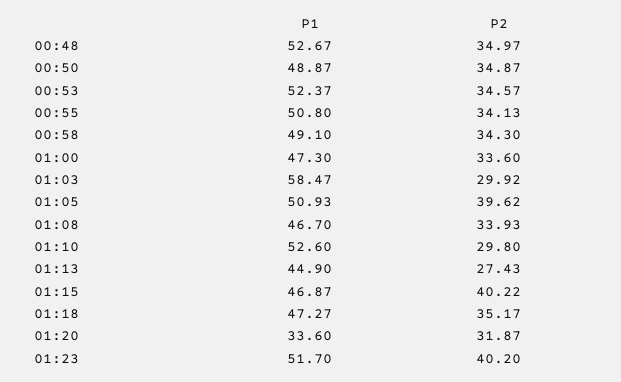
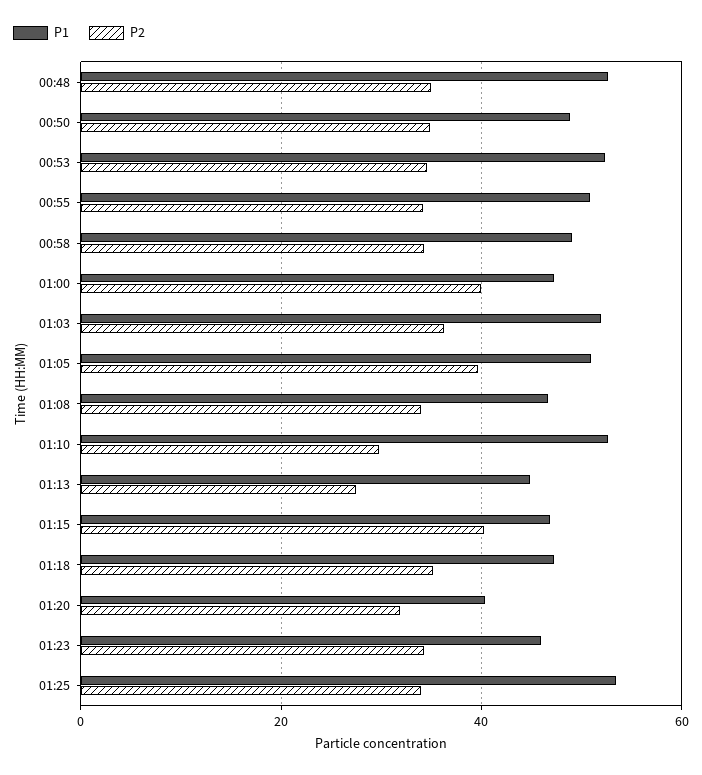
P2, 01:00: 33.6 -> 40
P1, 01:03: 58.47 -> 52
P2, 01:03: 29.92 -> 36
P1, 01:20: 33.6 -> 40
P1, 01:23: 51.7 -> 46
P2, 01:23: 40.2 -> 34
P1, 01:25: none -> 54
P2, 01:25: none -> 34

